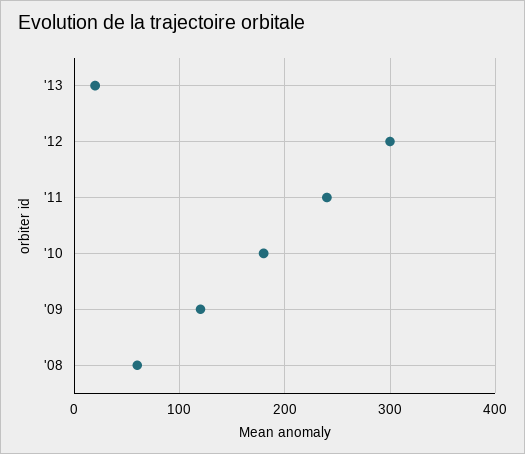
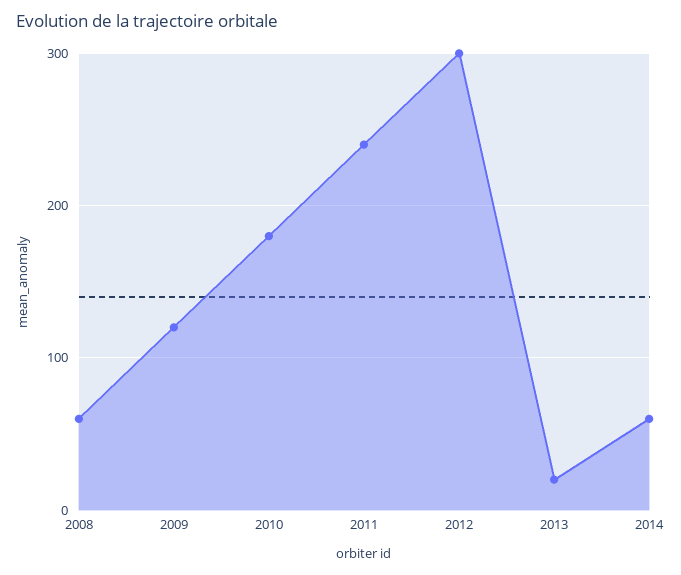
2014: none -> 60

